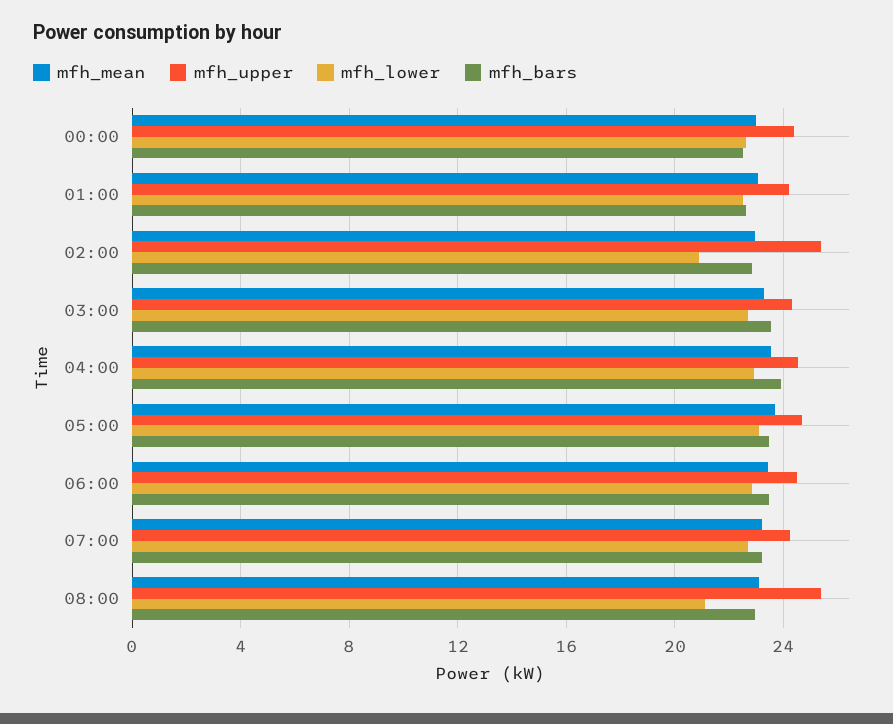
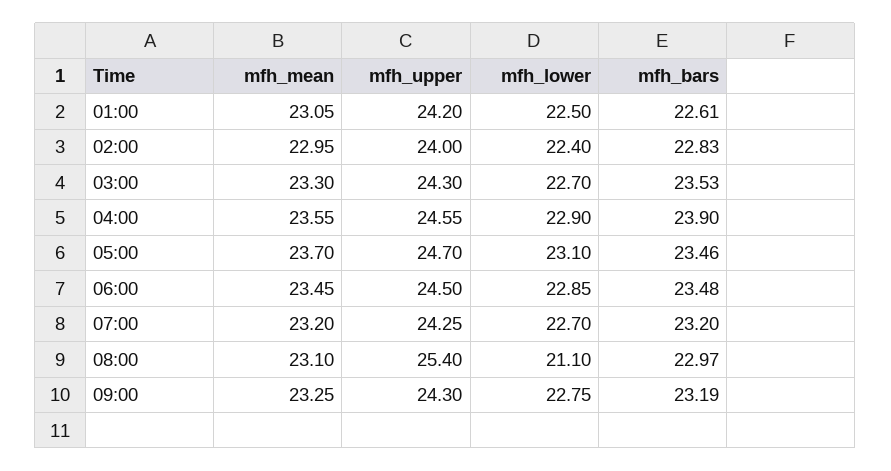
mfh_mean, 00:00: 23 -> none
mfh_upper, 00:00: 24.5 -> none
mfh_lower, 00:00: 22.5 -> none
mfh_bars, 00:00: 22.5 -> none
mfh_upper, 02:00: 25.5 -> 24
mfh_lower, 02:00: 21 -> 22.4
mfh_mean, 09:00: none -> 23.25
mfh_upper, 09:00: none -> 24.3
mfh_lower, 09:00: none -> 22.75
mfh_bars, 09:00: none -> 23.19

